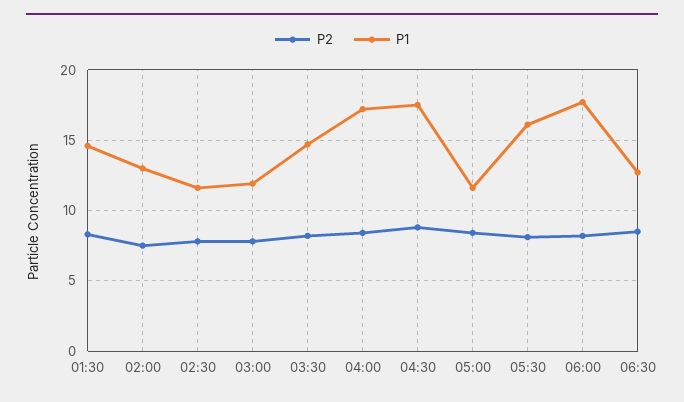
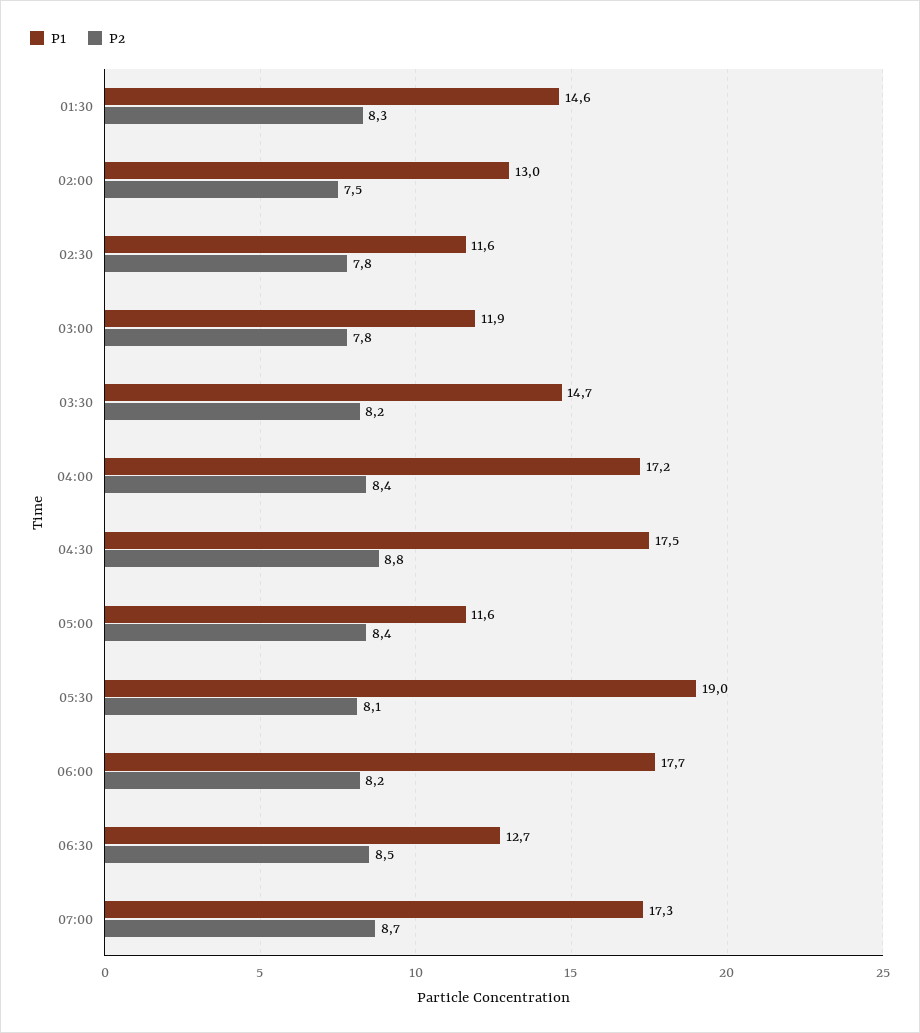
P1, 05:30: 16 -> 19
P1, 07:00: none -> 17.3
P2, 07:00: none -> 8.7

